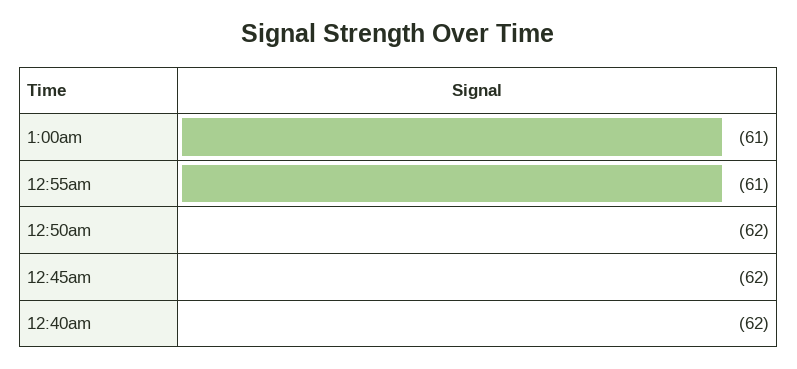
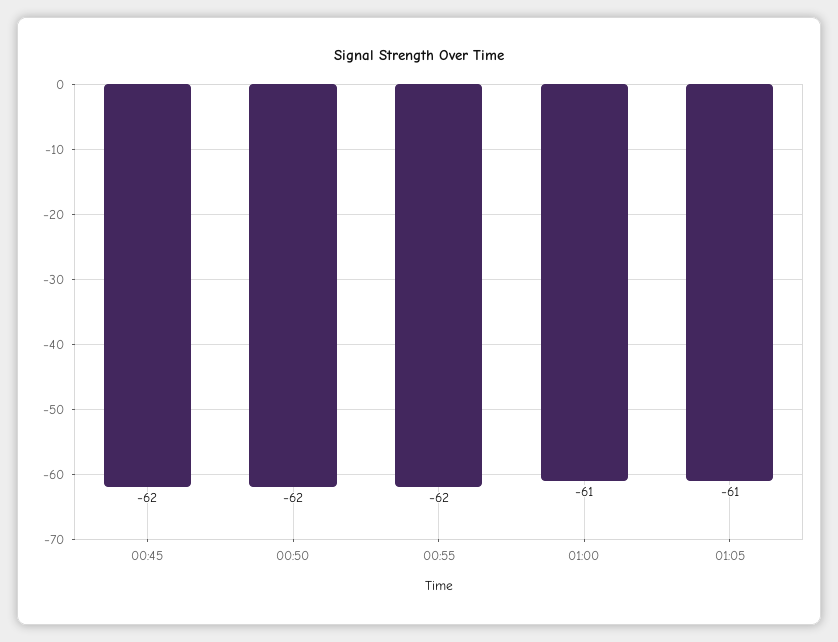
12:55am: -61 -> -62
12:40am: -62 -> none
01:05: none -> -61

